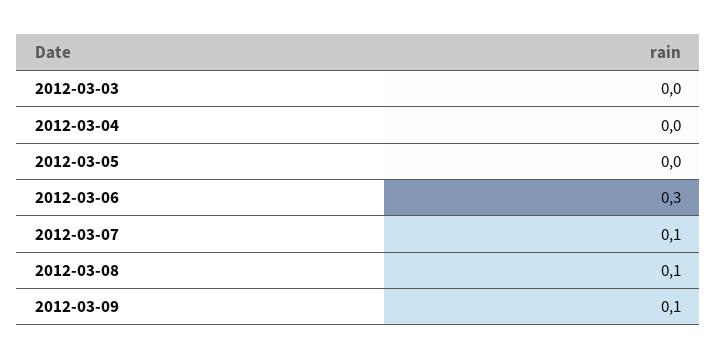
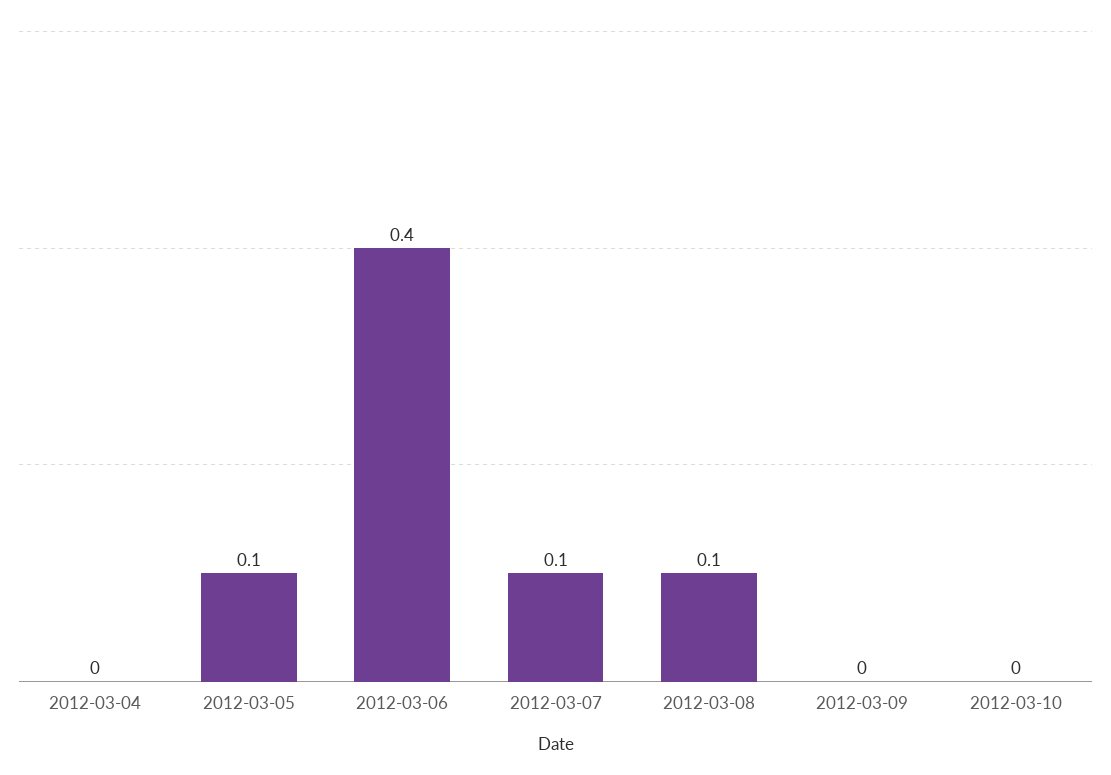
2012-03-03: 0 -> none
2012-03-05: 0 -> 0.1
2012-03-06: 0.3 -> 0.4
2012-03-09: 0.1 -> 0
2012-03-10: none -> 0

